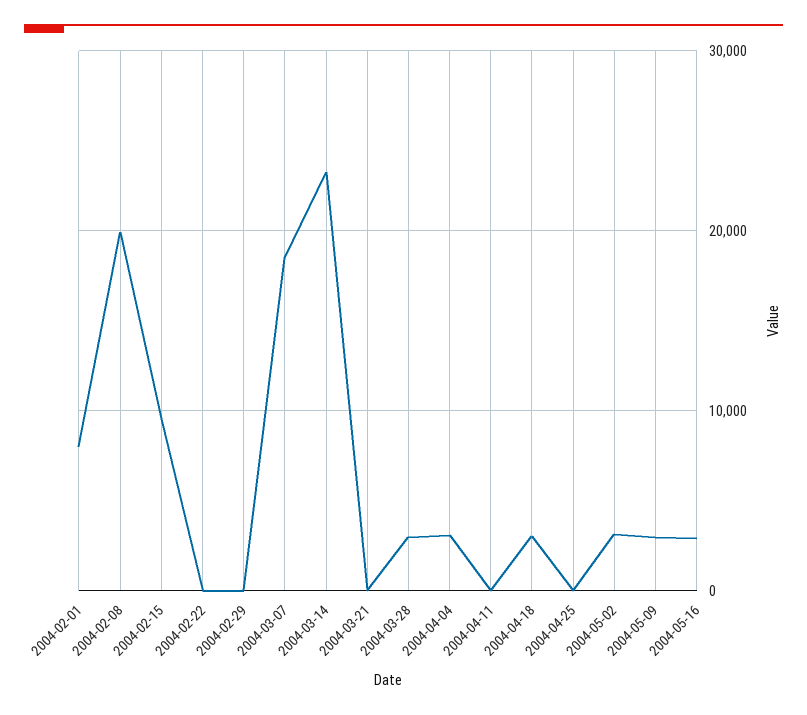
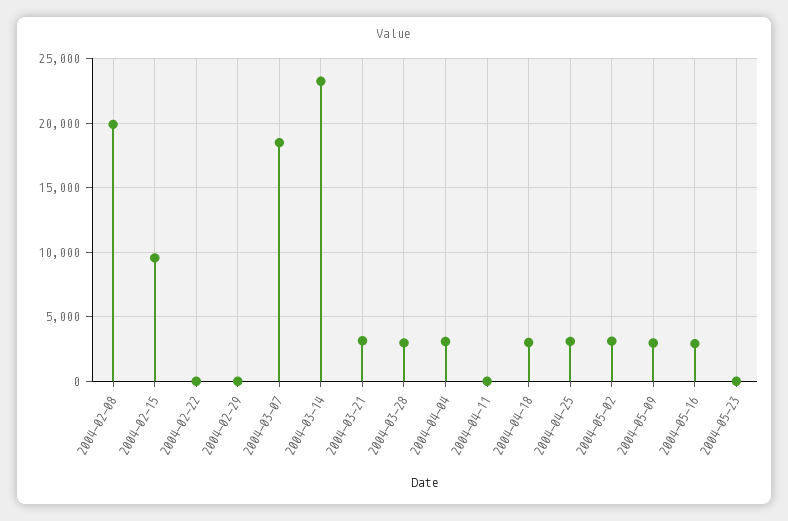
2004-02-01: 8000 -> none
2004-03-21: 0 -> 3000
2004-04-25: 0 -> 3000
2004-05-23: none -> 0

